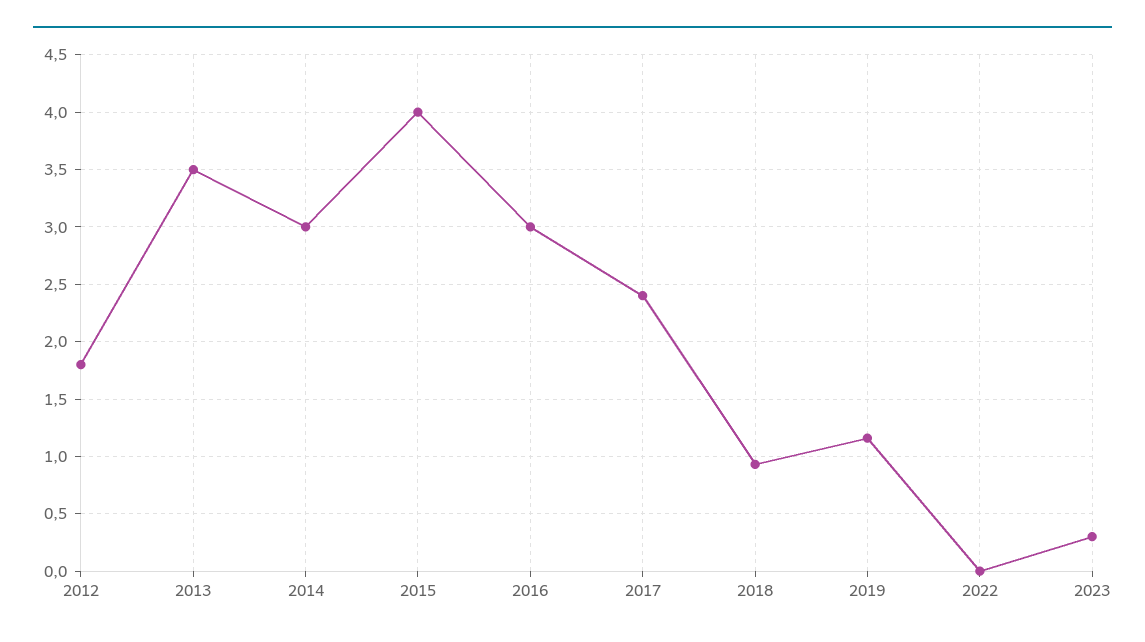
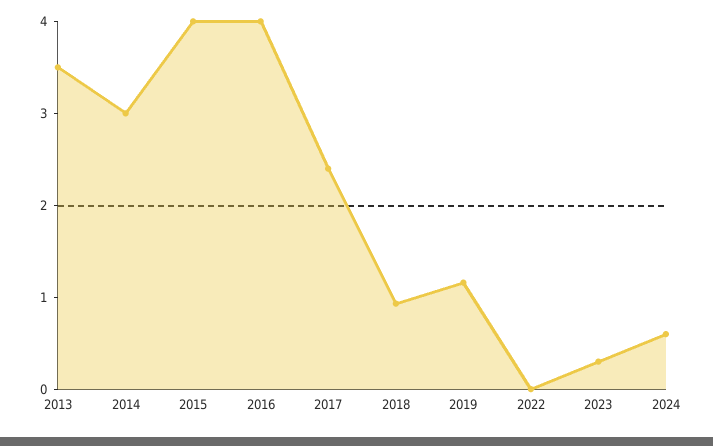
2012: 1.8 -> none
2016: 3 -> 4
2024: none -> 0.6

